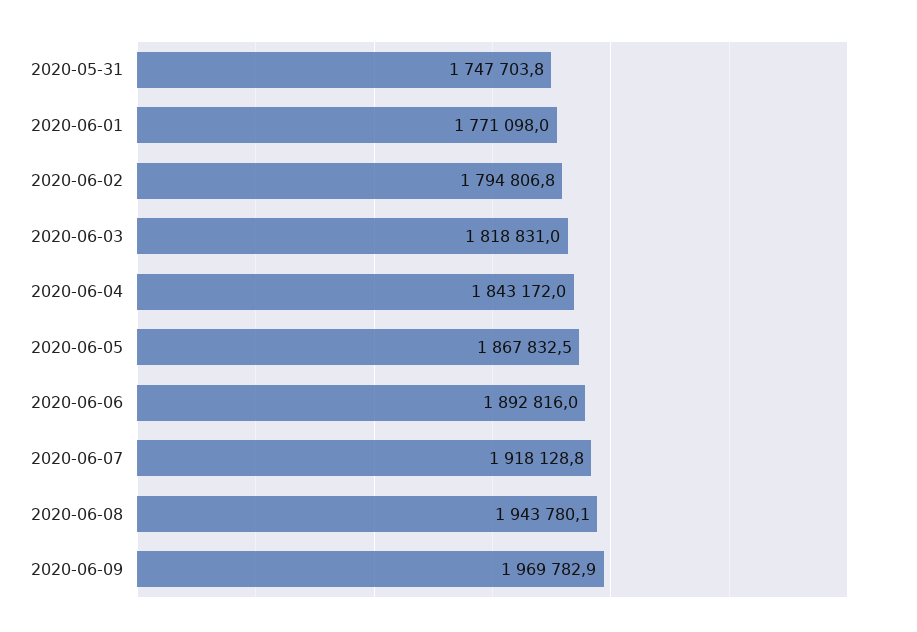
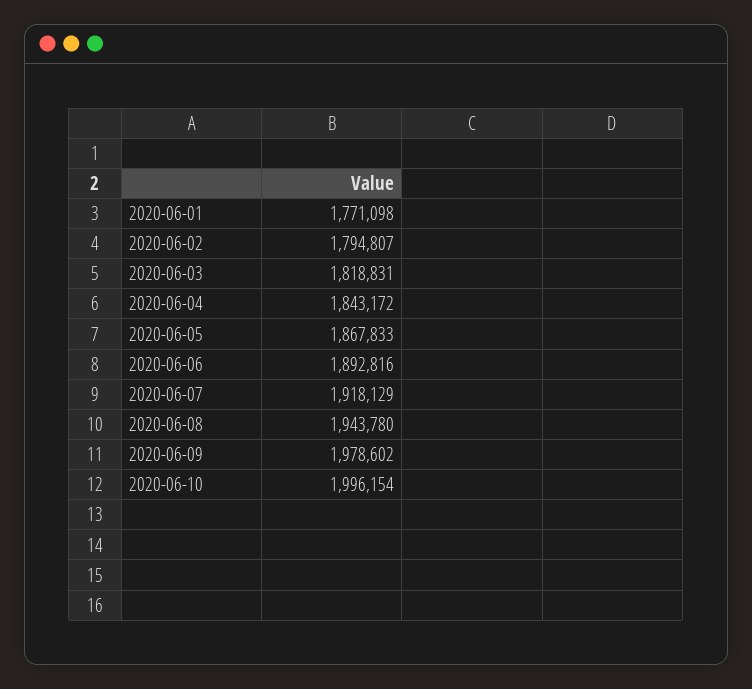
2020-05-31: 1747703.8 -> none
2020-06-09: 1969782.9 -> 1978602
2020-06-10: none -> 1996154

